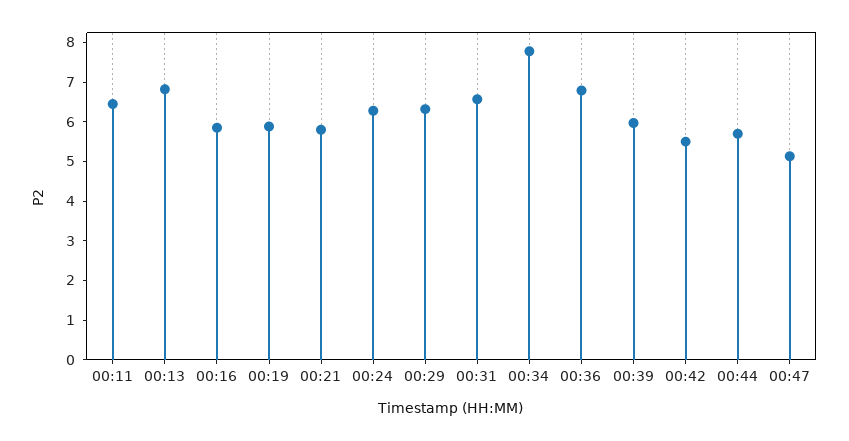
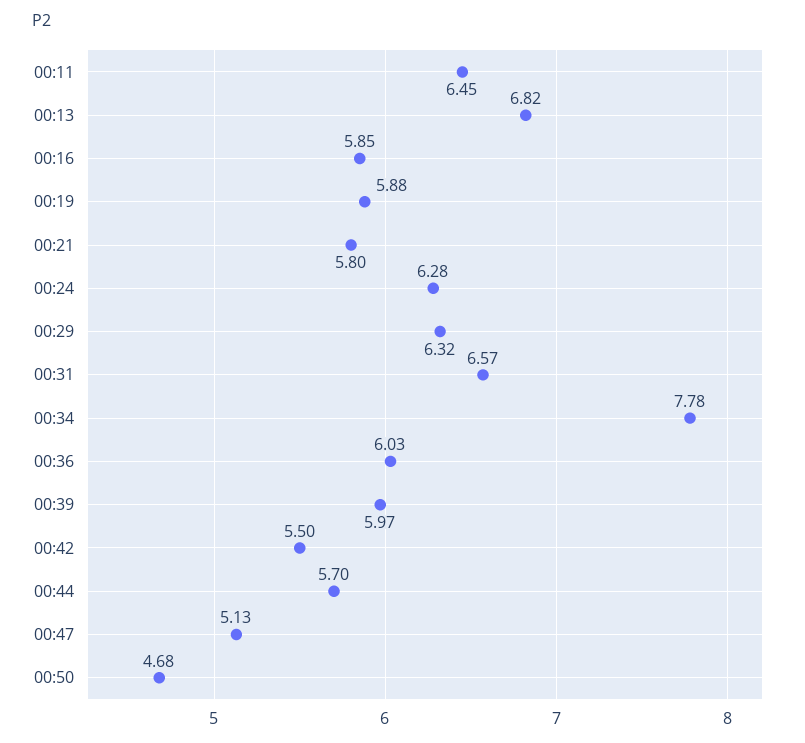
00:36: 6.75 -> 6.03
00:50: none -> 4.68

